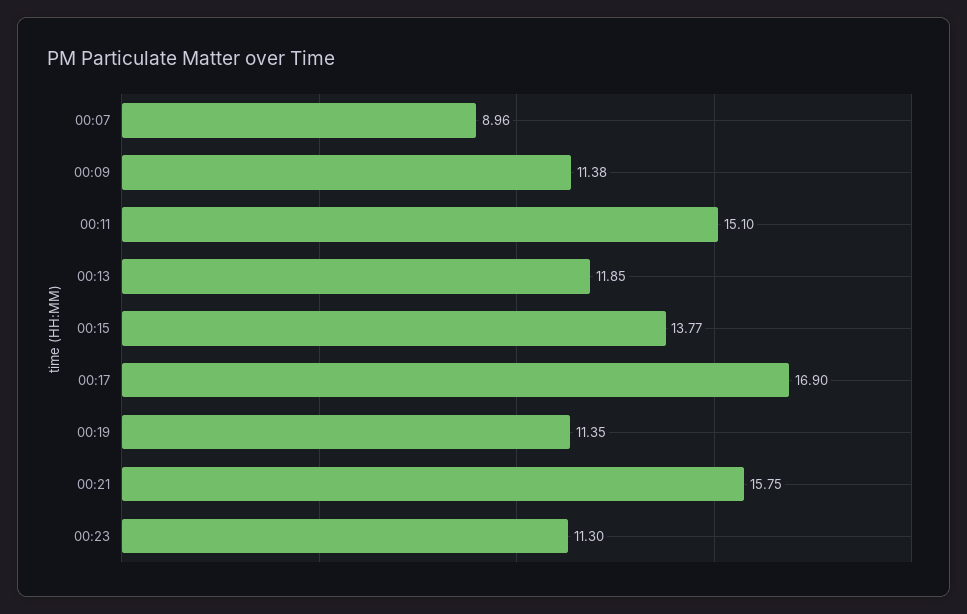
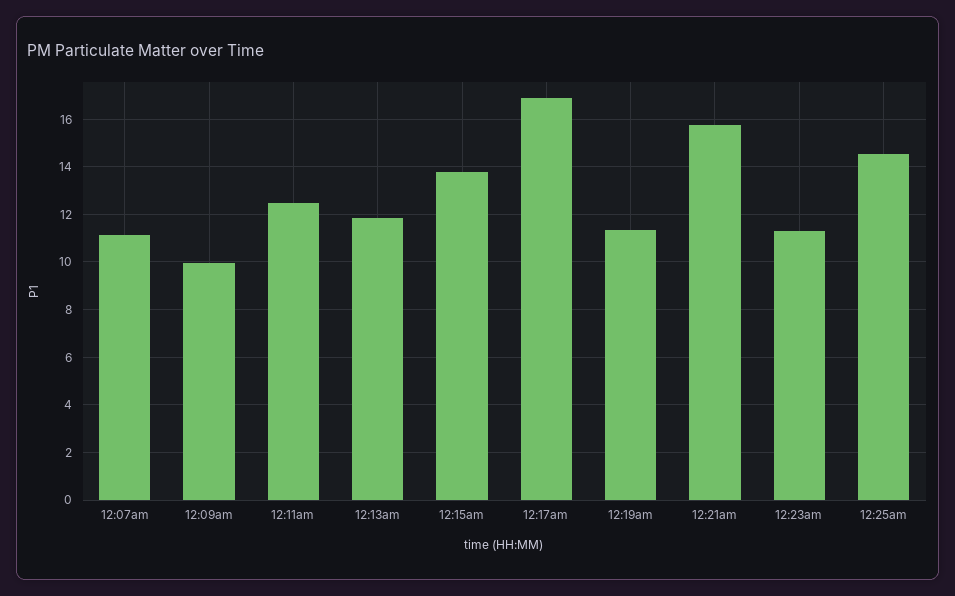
00:07: 8.96 -> 11
00:09: 11.38 -> 10
00:11: 15.1 -> 12.5
12:25am: none -> 14.5

